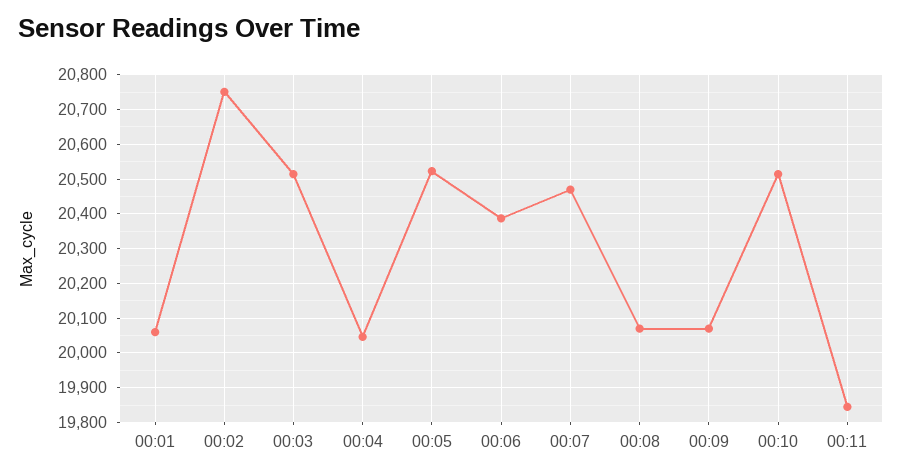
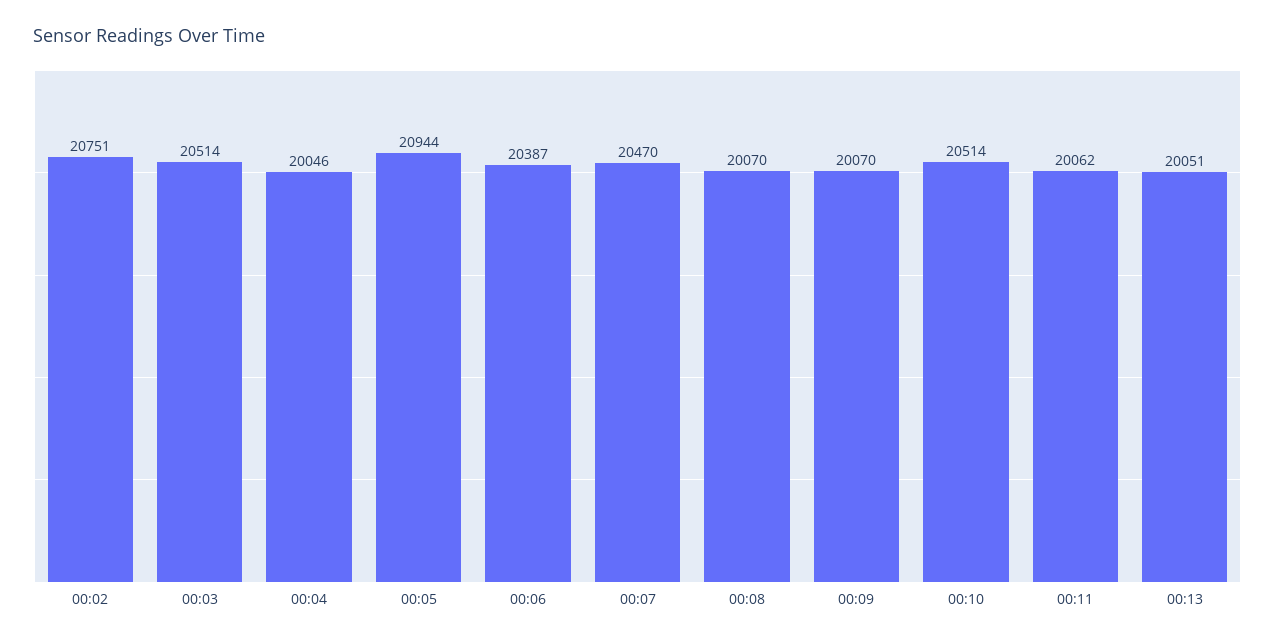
00:01: 20060 -> none
00:05: 20520 -> 20944
00:11: 19840 -> 20062
00:13: none -> 20051

